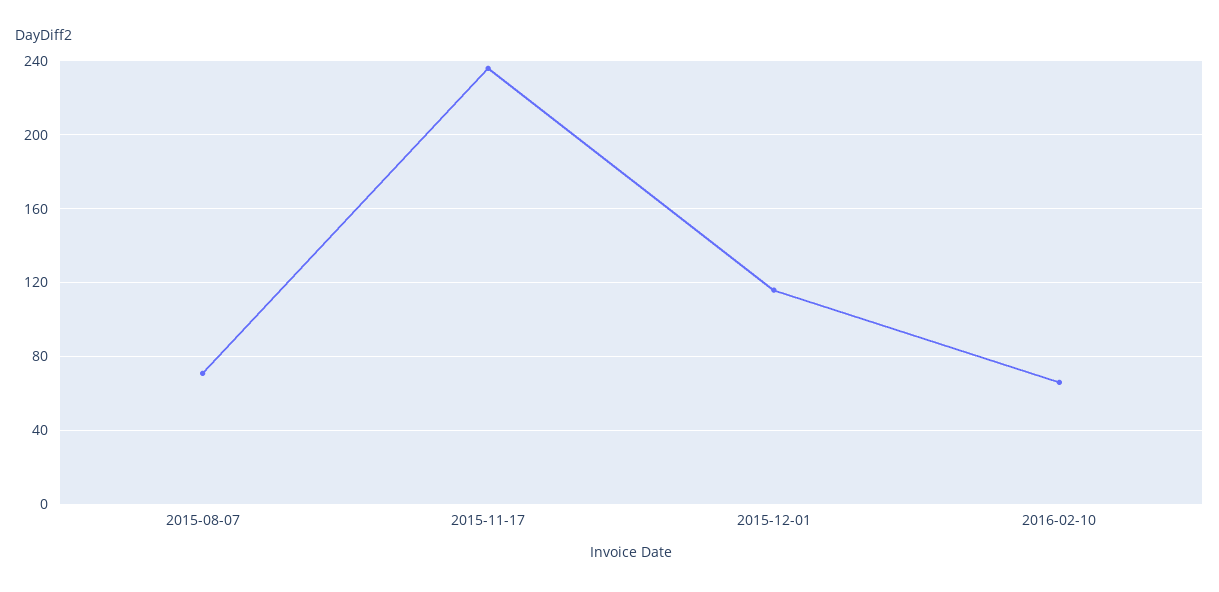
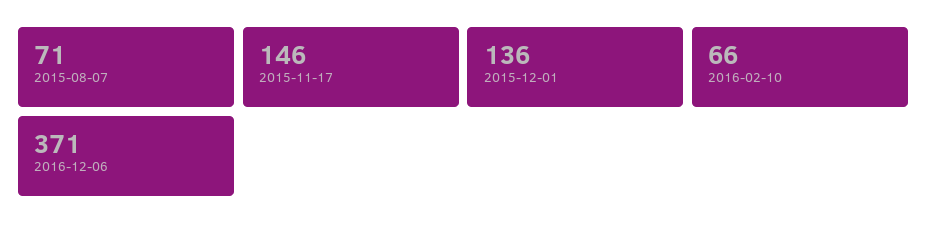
2015-11-17: 235 -> 146
2015-12-01: 115 -> 136
2016-12-06: none -> 371

